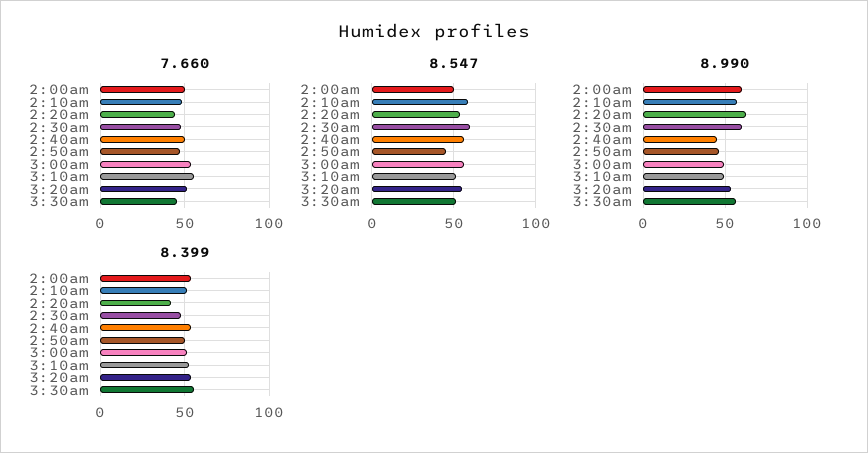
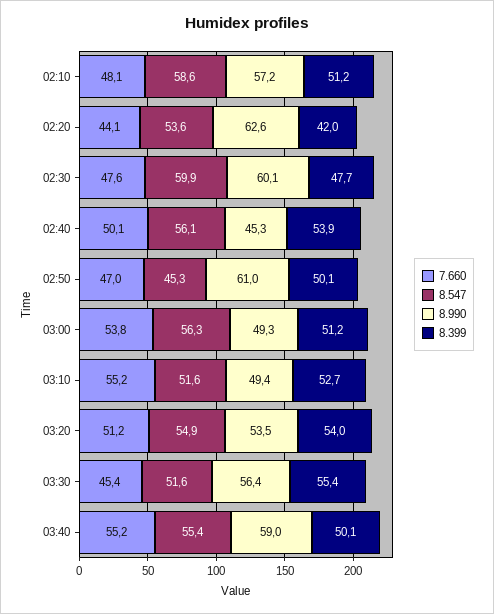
7.660, 2:00am: 50 -> none
8.547, 2:00am: 50 -> none
8.990, 2:00am: 60 -> none
8.990, 2:50am: 45 -> 61
8.399, 2:00am: 55 -> none
7.660, 03:40: none -> 55.2
8.547, 03:40: none -> 55.4
8.990, 03:40: none -> 59
8.399, 03:40: none -> 50.1

